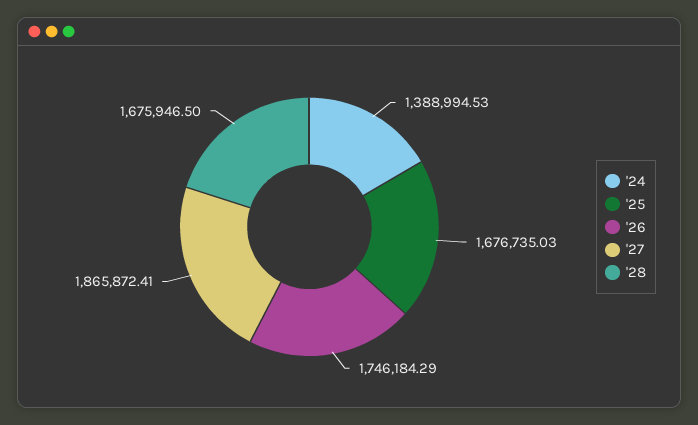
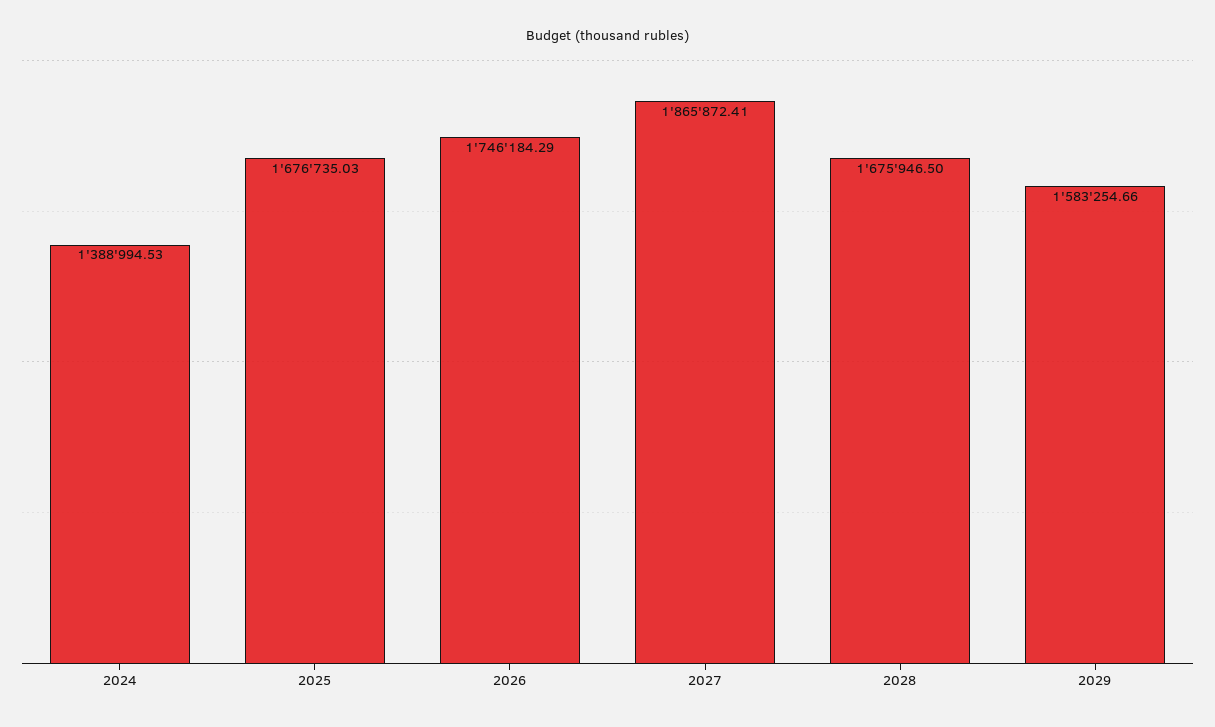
2029: none -> 1583254.66

